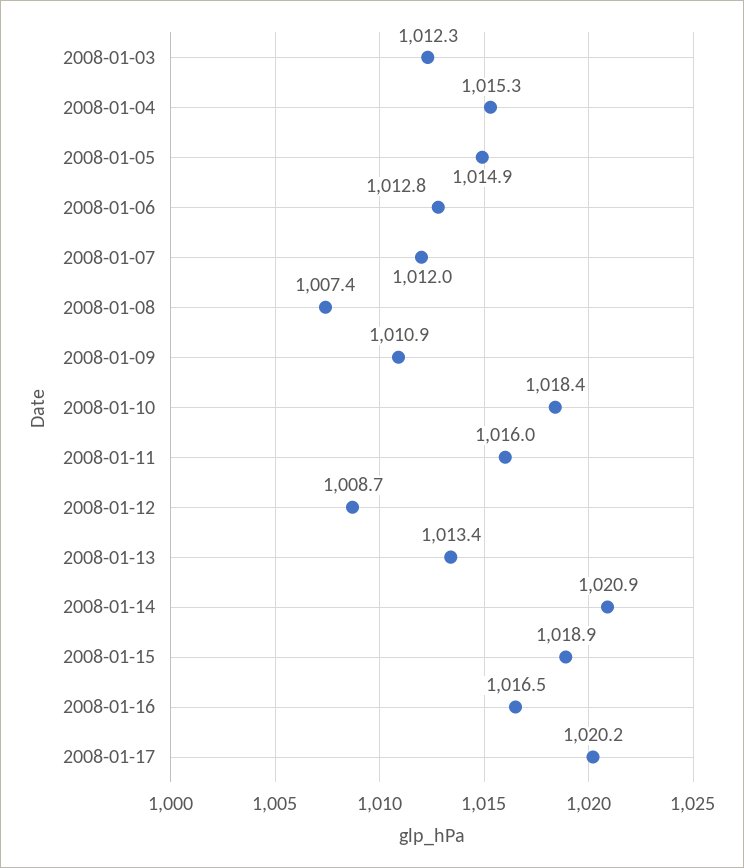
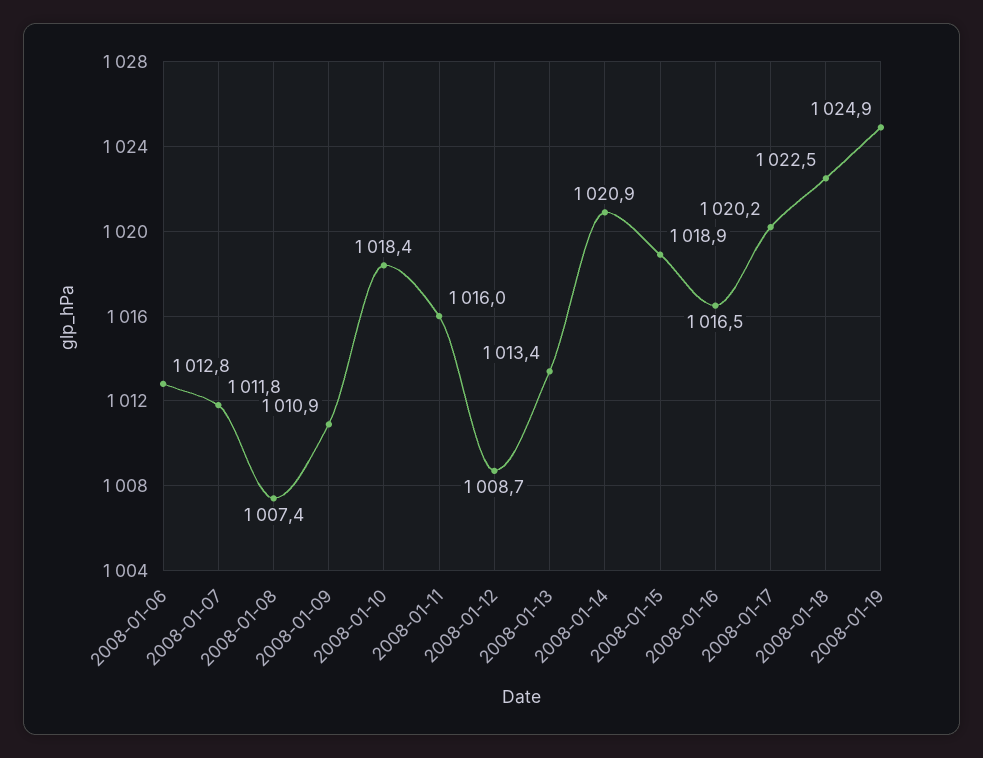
2008-01-03: 1012.3 -> none
2008-01-04: 1015.3 -> none
2008-01-05: 1014.9 -> none
2008-01-07: 1012 -> 1011.8
2008-01-18: none -> 1022.5
2008-01-19: none -> 1024.9

